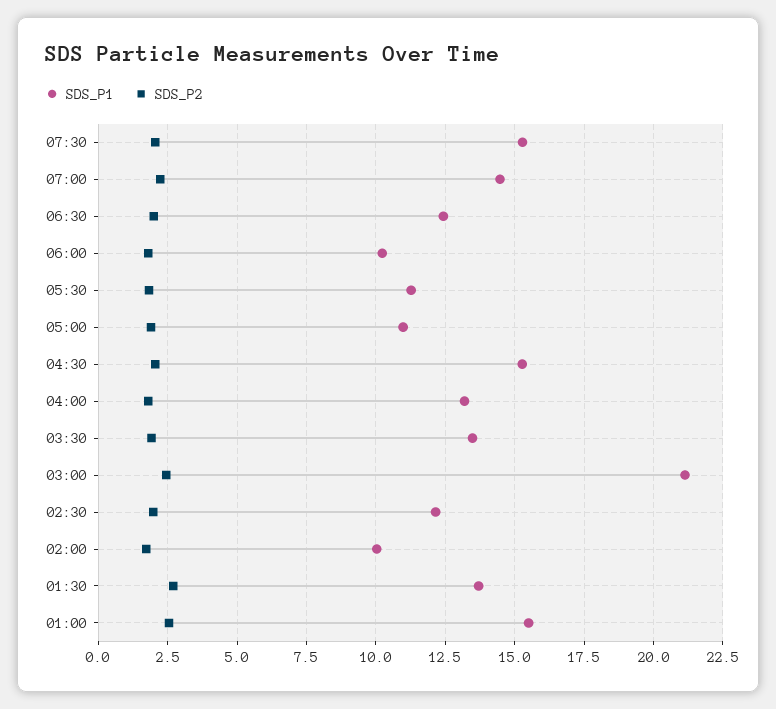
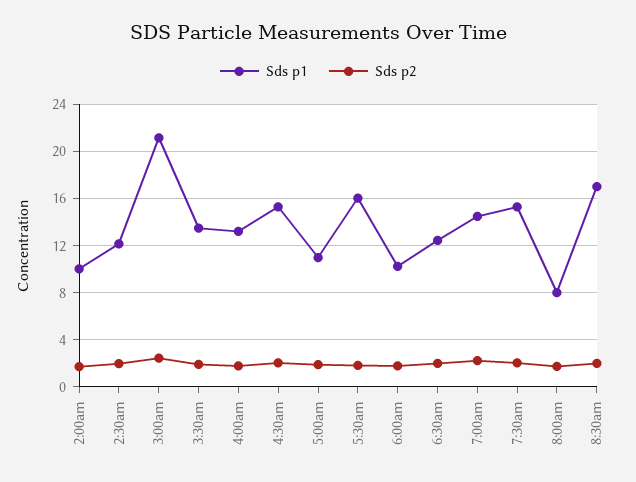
SDS_P1, 05:30: 11.25 -> 16
SDS_P1, 01:30: 13.75 -> none
SDS_P2, 01:30: 2.75 -> none
SDS_P1, 01:00: 15.5 -> none
SDS_P2, 01:00: 2.5 -> none
SDS_P1, 8:00am: none -> 8
SDS_P2, 8:00am: none -> 2
SDS_P1, 8:30am: none -> 17
SDS_P2, 8:30am: none -> 2

